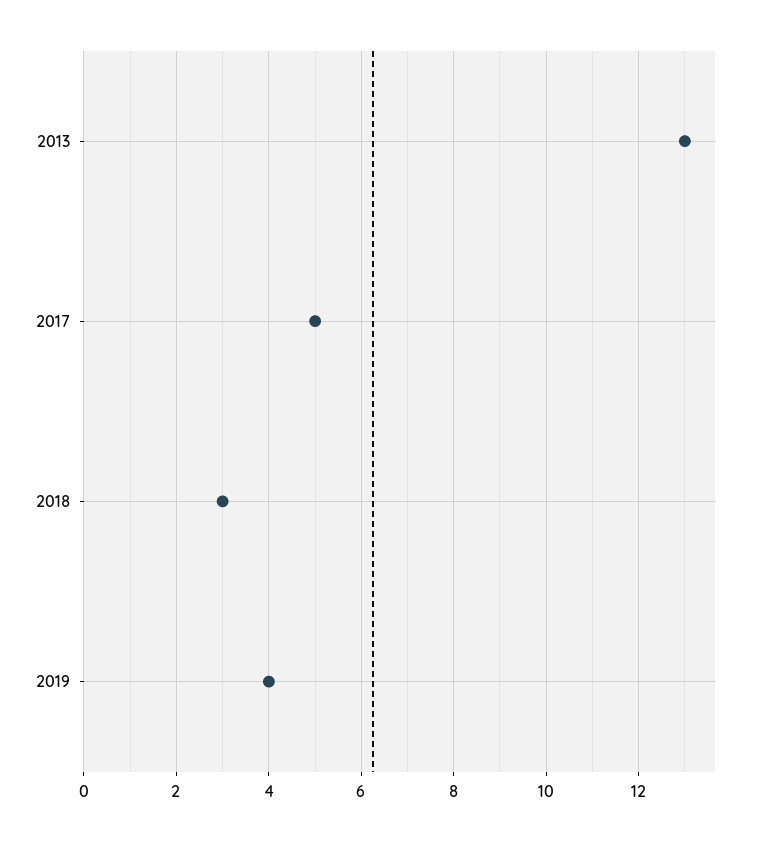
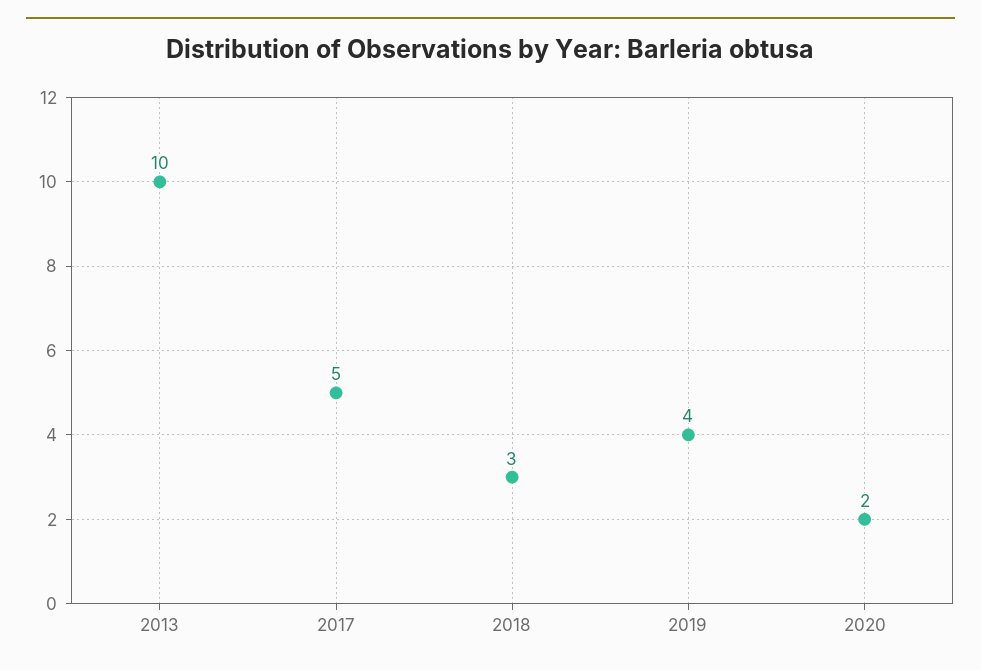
2013: 13 -> 10
2020: none -> 2

